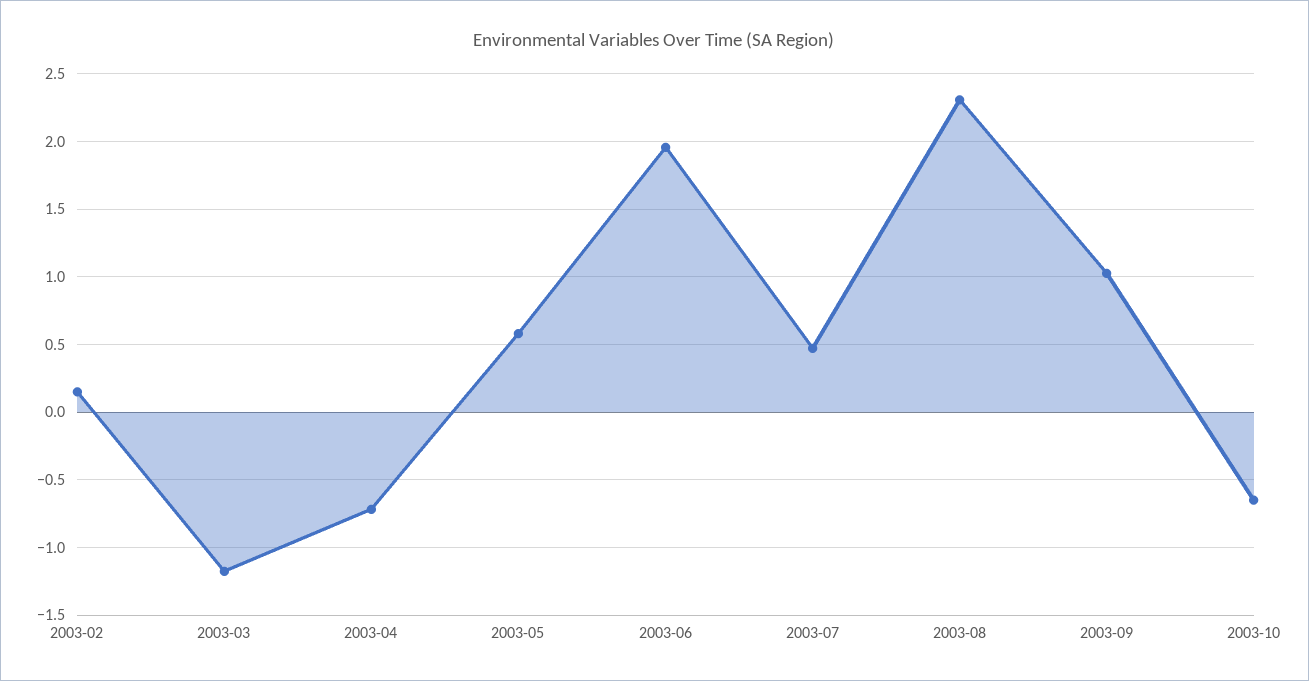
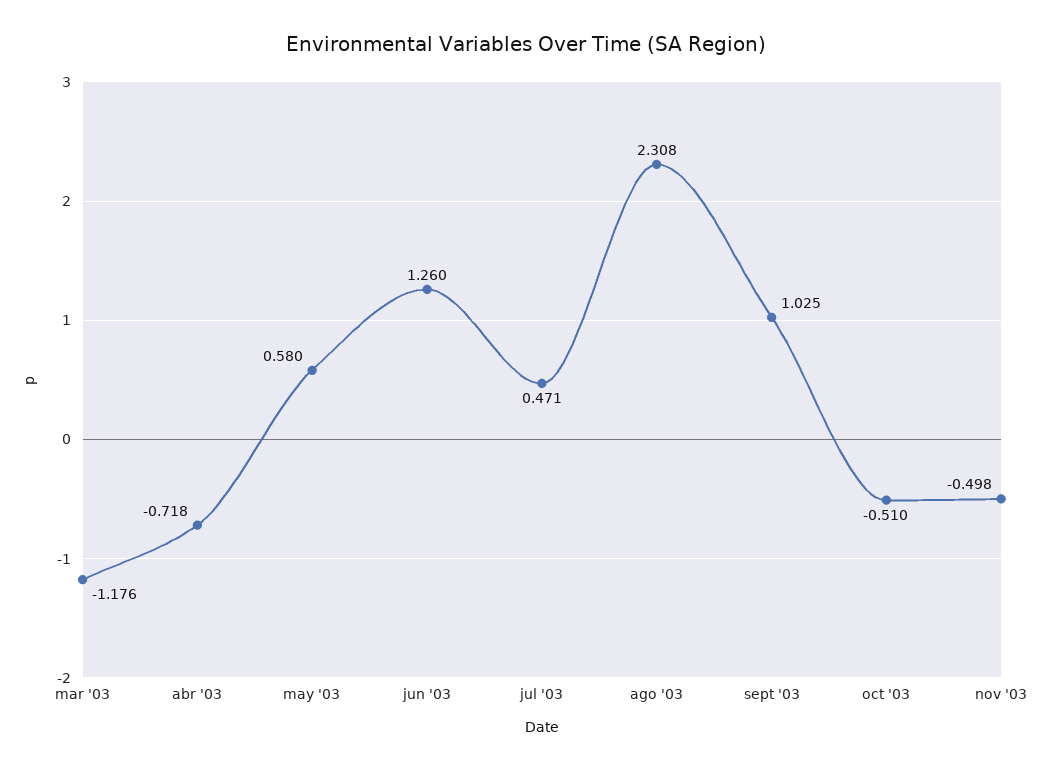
2003-02: 0.15 -> none
2003-06: 1.95 -> 1.26
2003-10: -0.65 -> -0.51
nov '03: none -> -0.498

